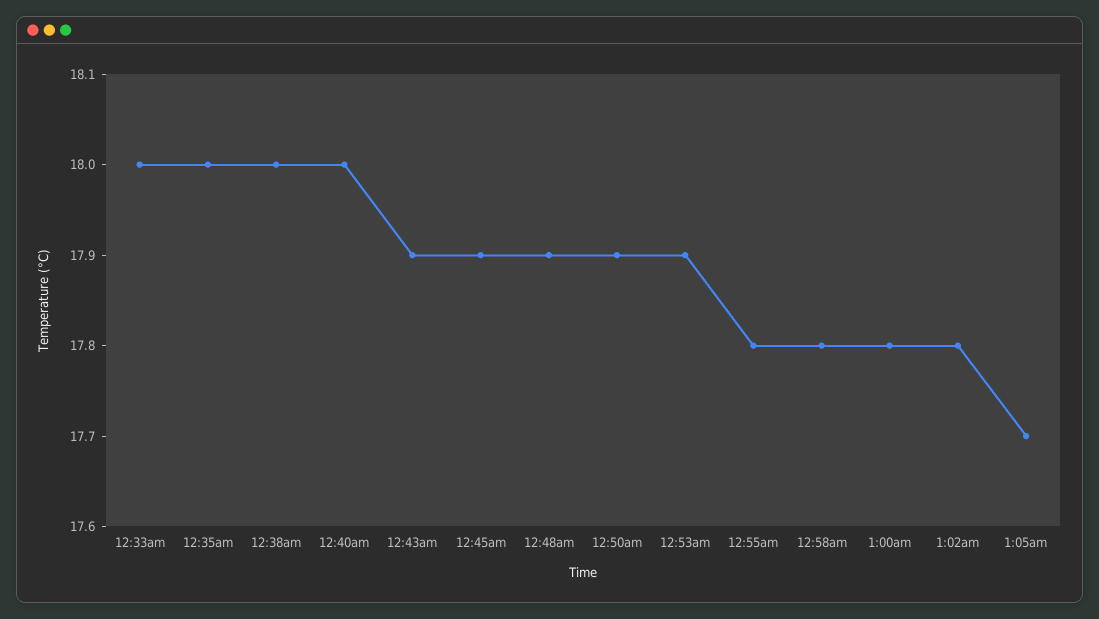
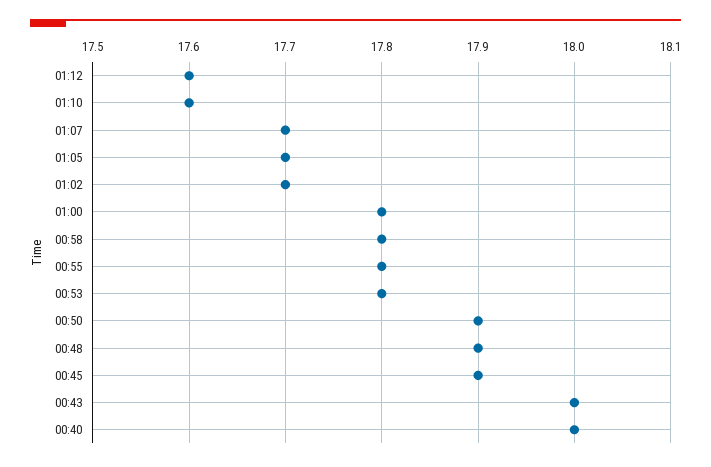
12:33am: 18 -> none
12:35am: 18 -> none
12:38am: 18 -> none
12:43am: 17.9 -> 18
12:53am: 17.9 -> 17.8
1:02am: 17.8 -> 17.7
01:12: none -> 17.6
01:10: none -> 17.6
01:07: none -> 17.7

